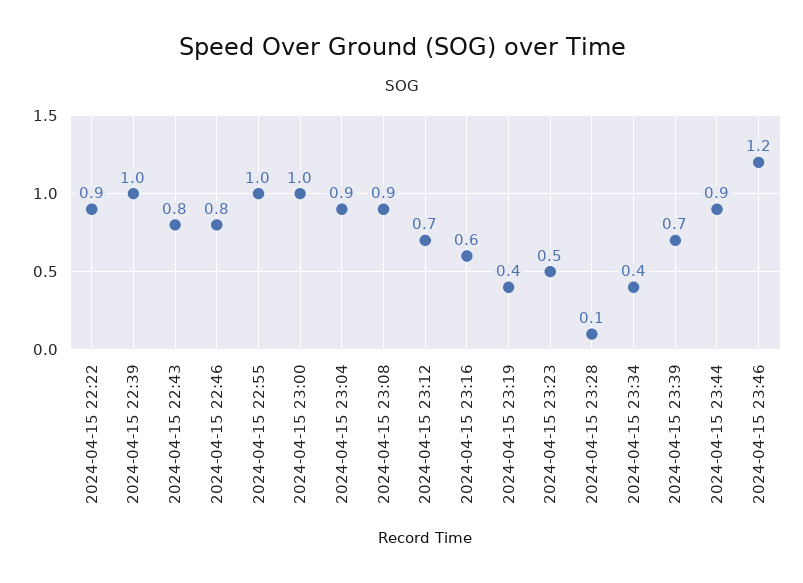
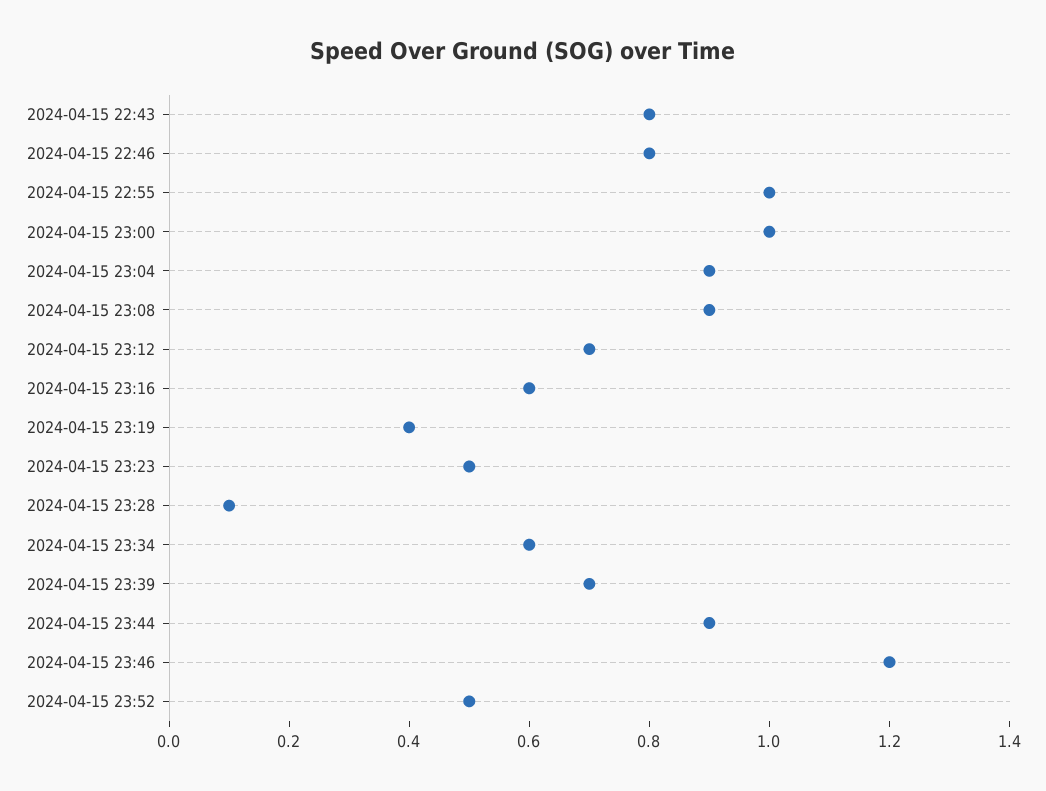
2024-04-15 22:22: 0.9 -> none
2024-04-15 22:39: 1 -> none
2024-04-15 23:34: 0.4 -> 0.6
2024-04-15 23:52: none -> 0.5

